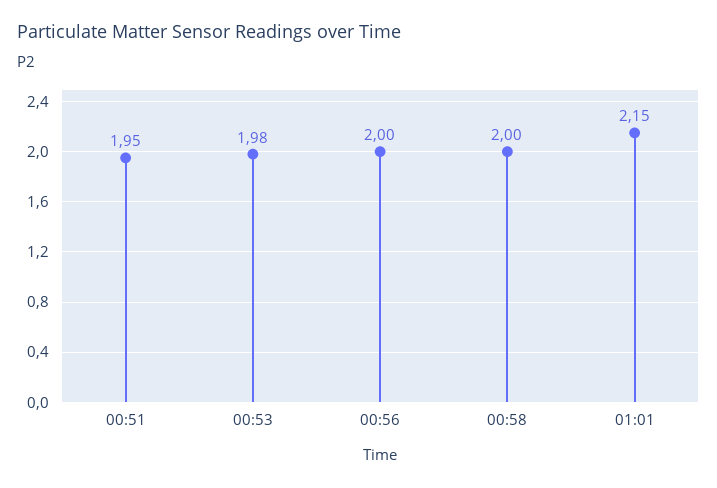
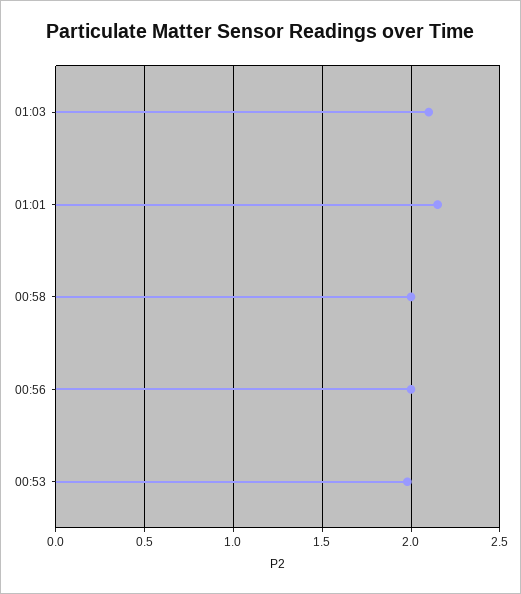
00:51: 1.95 -> none
01:03: none -> 2.1

